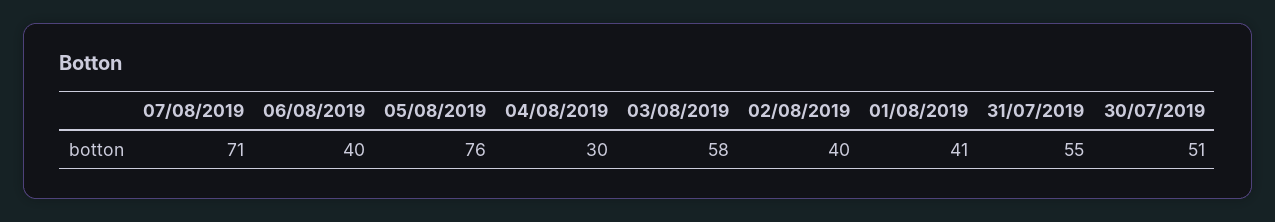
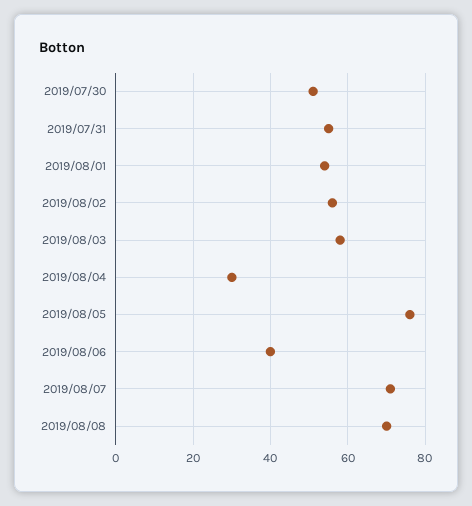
02/08/2019: 40 -> 55
01/08/2019: 41 -> 55
2019/08/08: none -> 70

